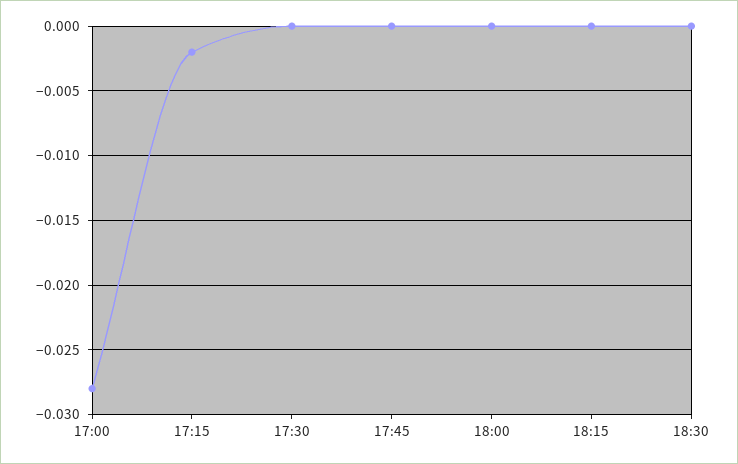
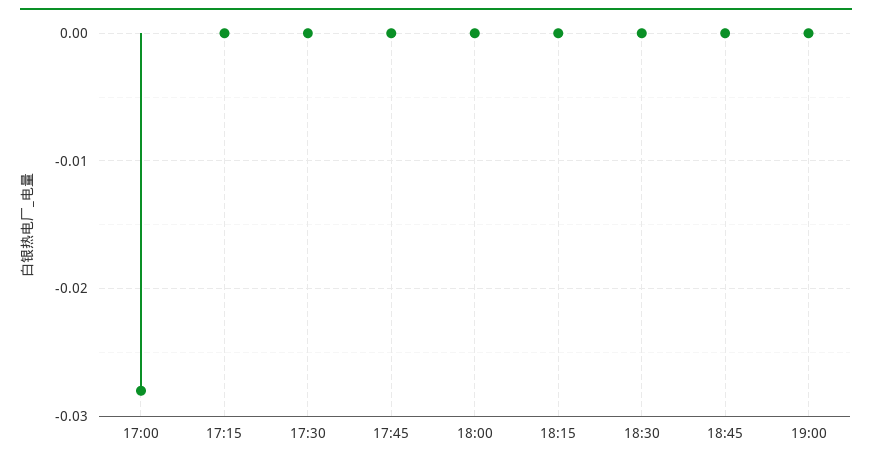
17:15: -0.002 -> 0
18:45: none -> 0
19:00: none -> 0

